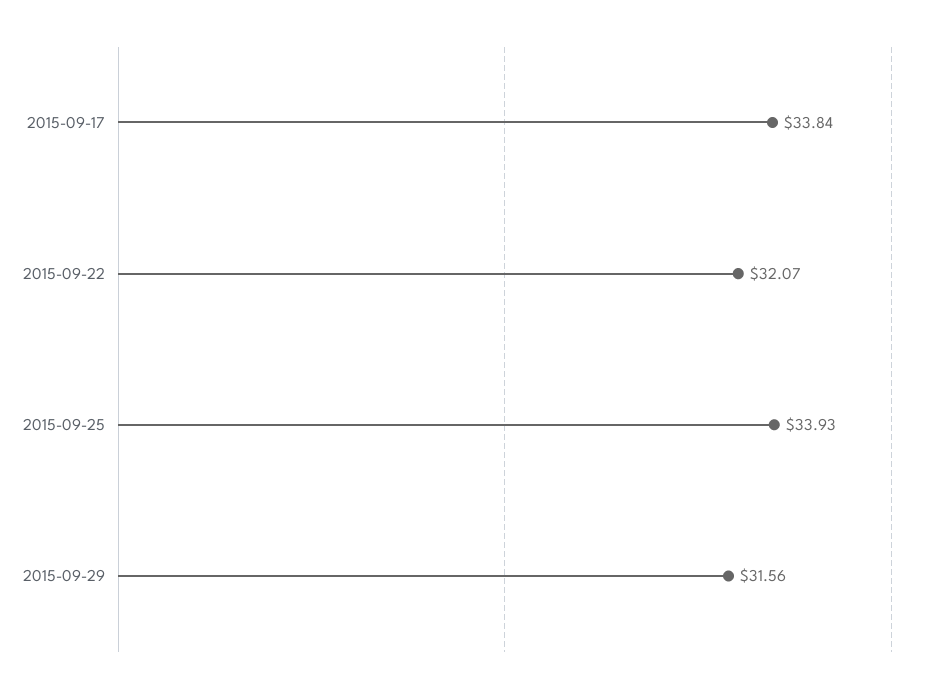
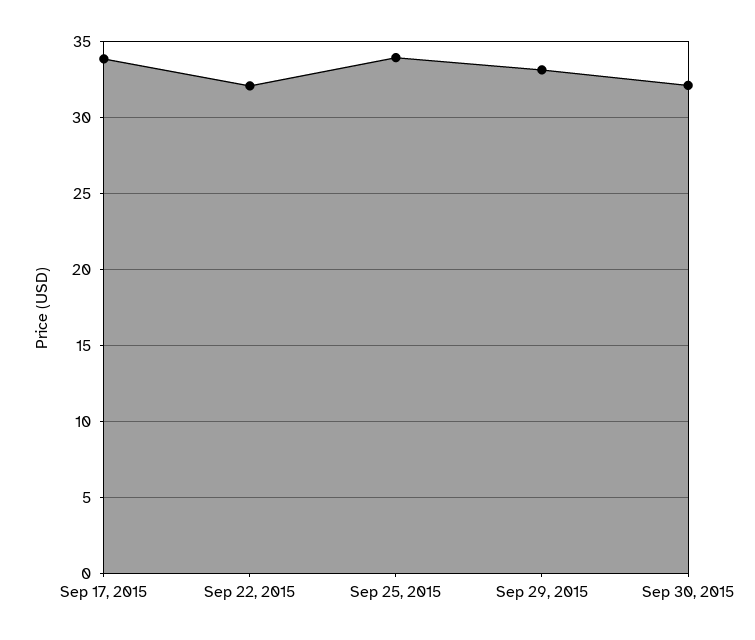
2015-09-29: 31.56 -> 33
Sep 30, 2015: none -> 32

